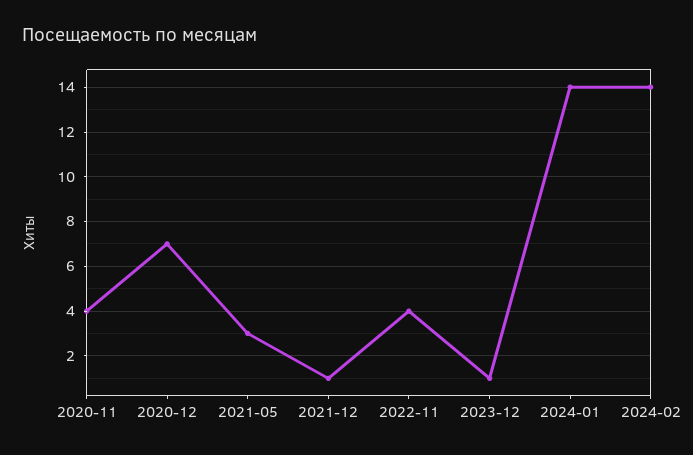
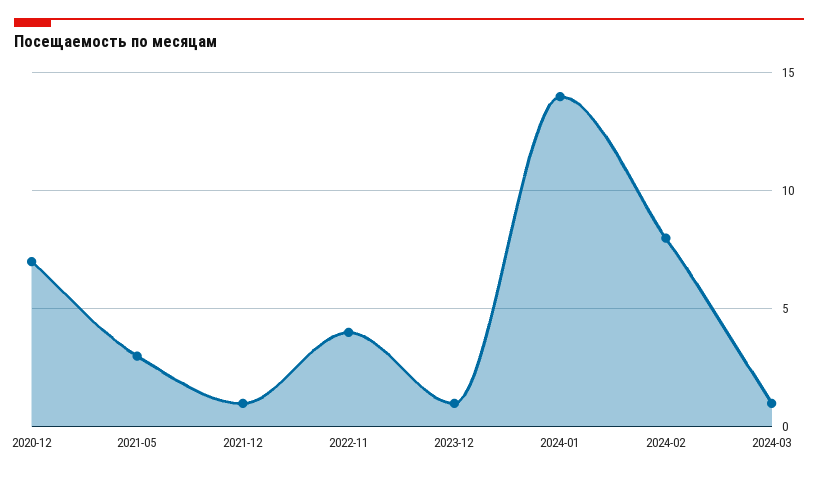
2020-11: 4 -> none
2024-02: 14 -> 8
2024-03: none -> 1

